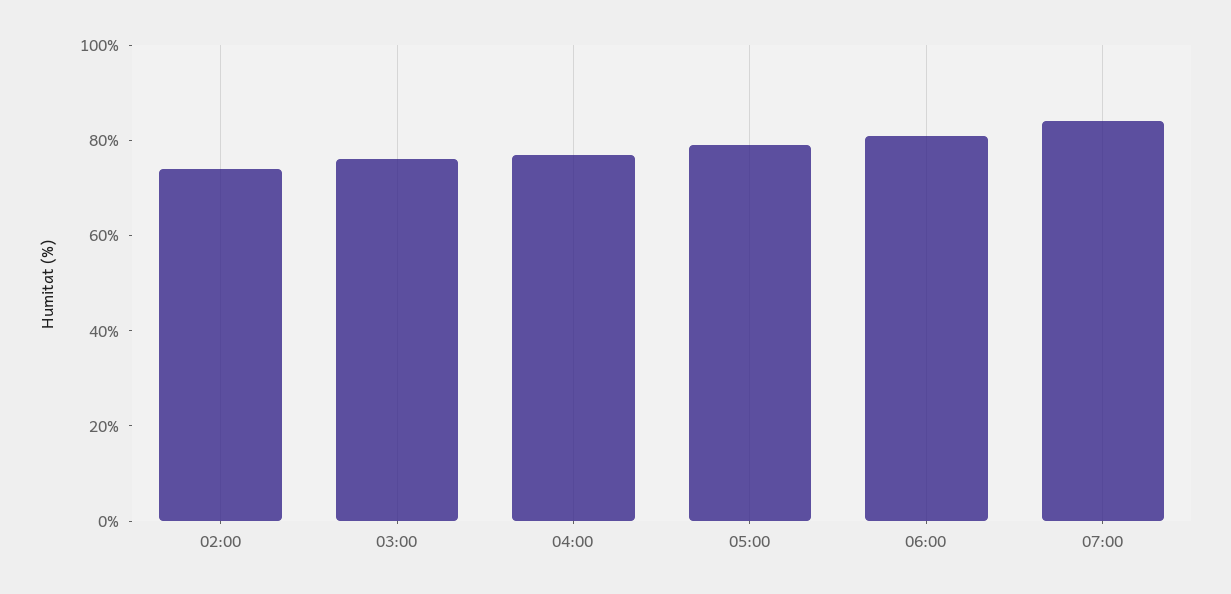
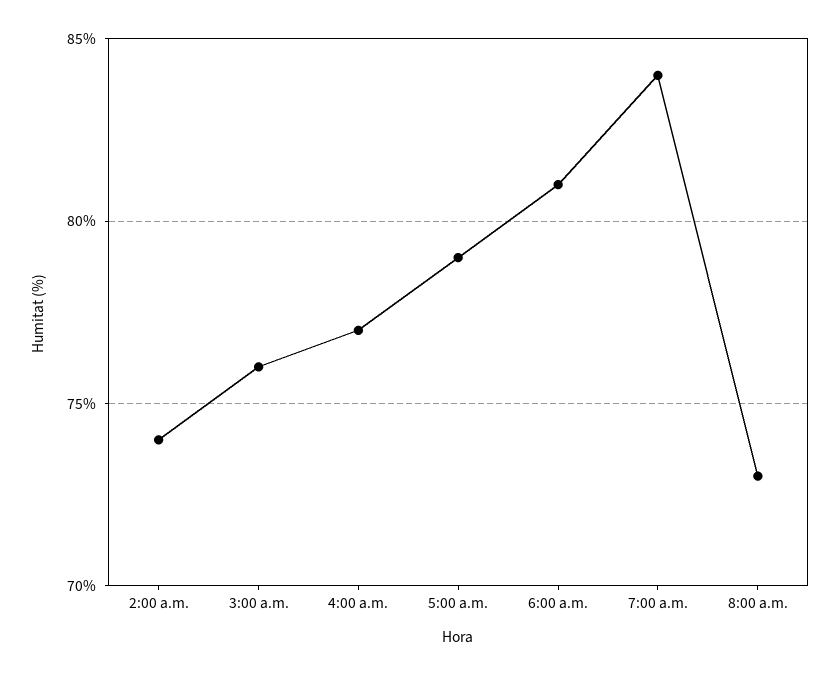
8:00 a.m.: none -> 73

